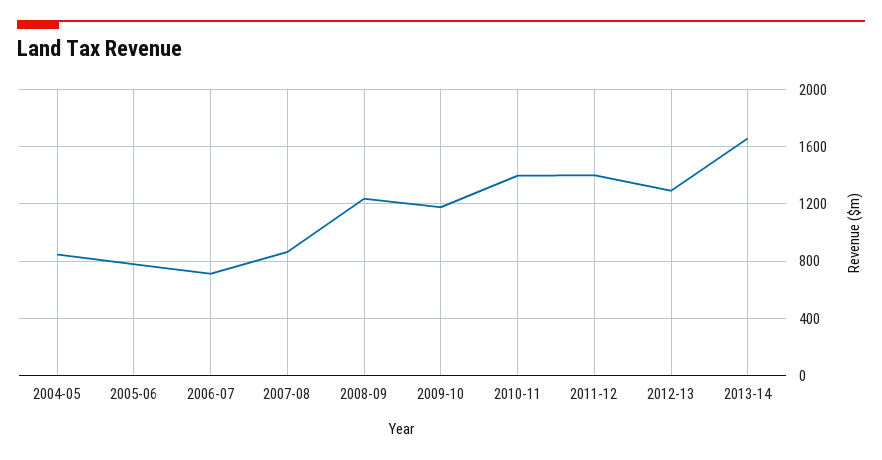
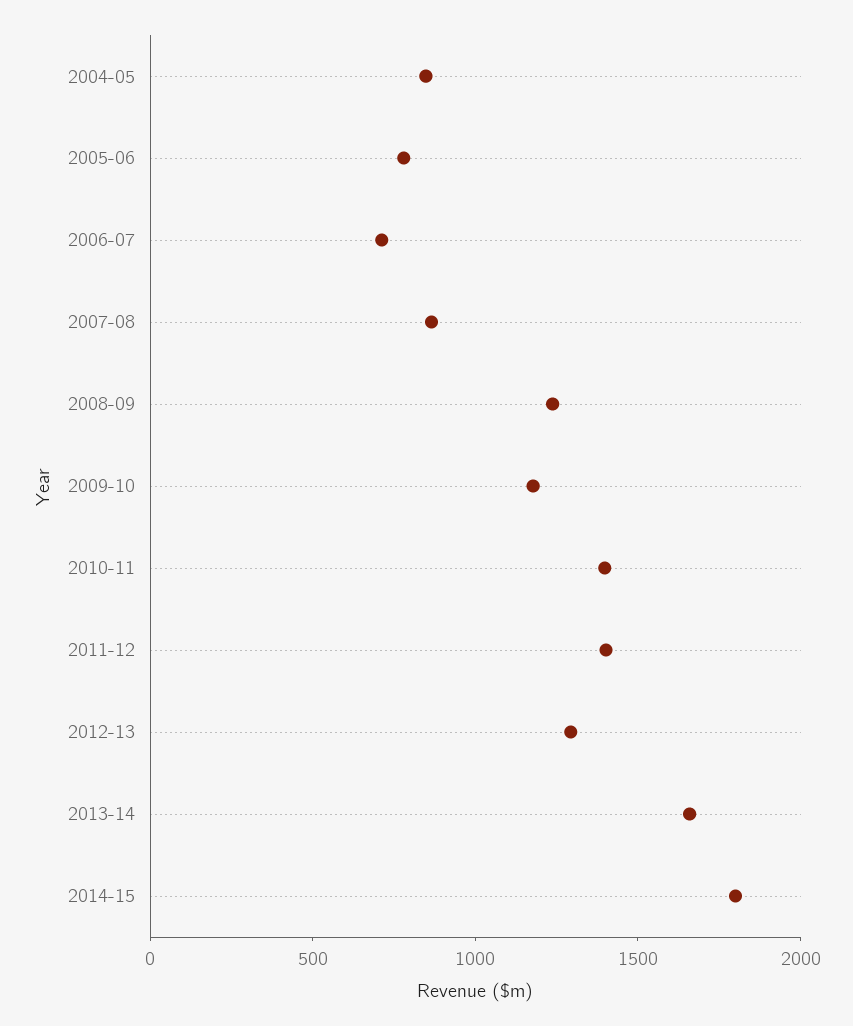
2014-15: none -> 1800

